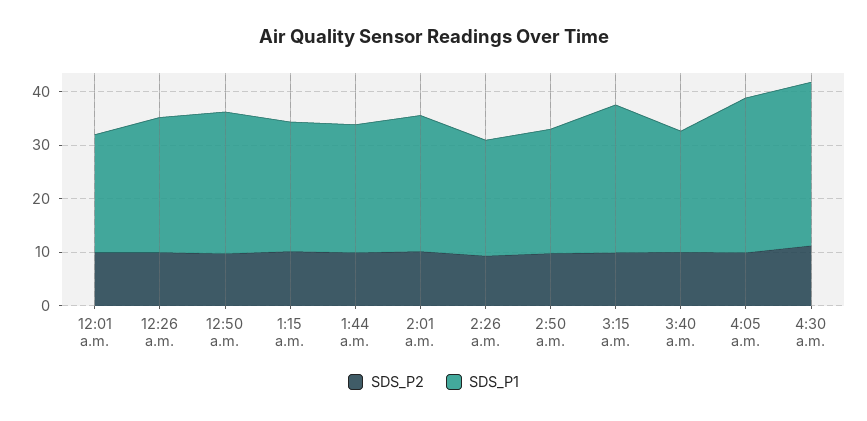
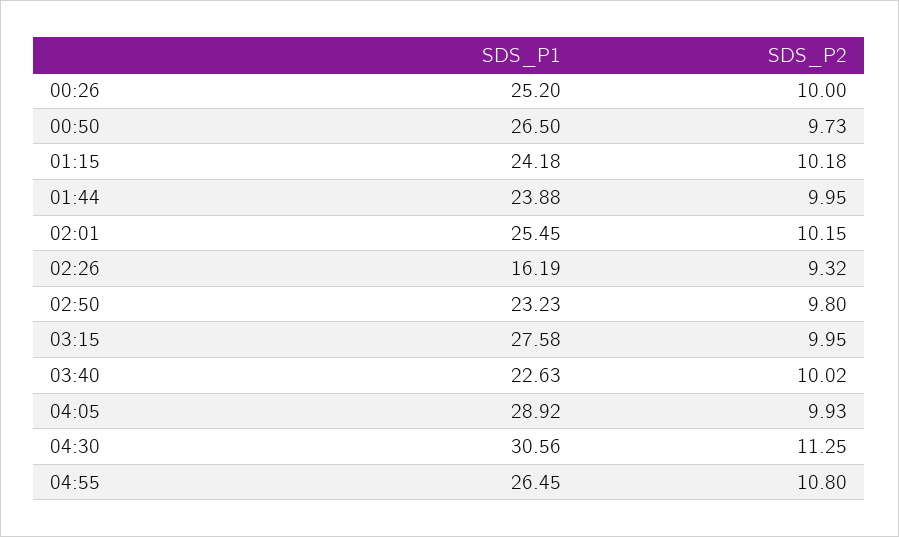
SDS_P2, 12:01 a.m.: 10 -> none
SDS_P1, 12:01 a.m.: 22 -> none
SDS_P1, 2:26 a.m.: 22 -> 16.19
SDS_P1, 04:55: none -> 26.45
SDS_P2, 04:55: none -> 10.8

